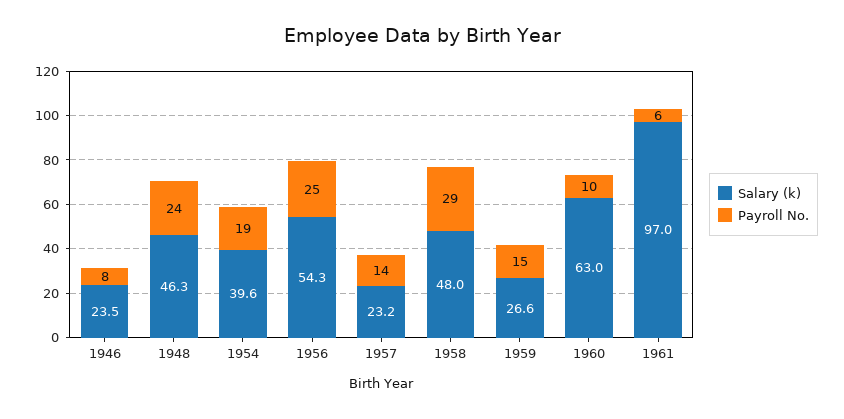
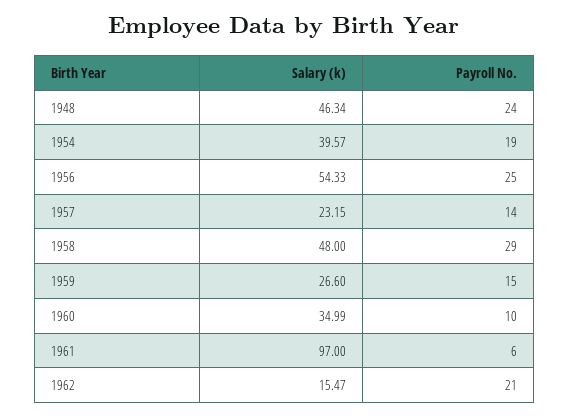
Salary (k), 1946: 23.5 -> none
Payroll No., 1946: 8 -> none
Salary (k), 1960: 63 -> 34.99
Salary (k), 1962: none -> 15.47
Payroll No., 1962: none -> 21

